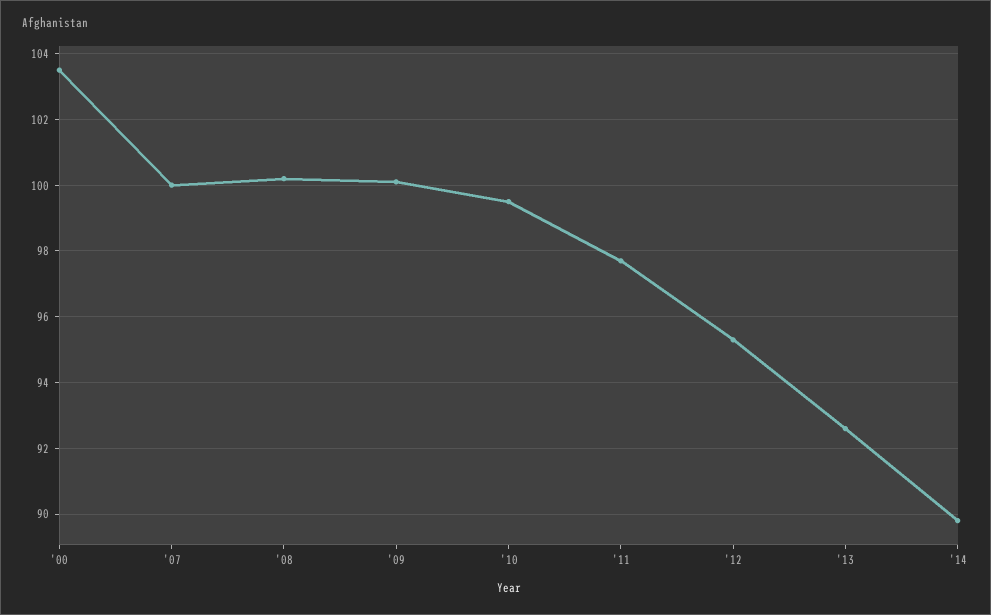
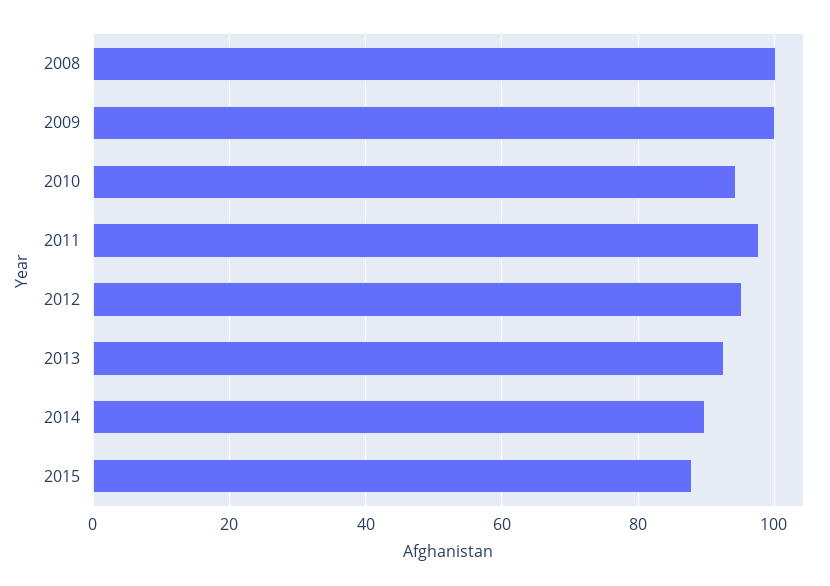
'00: 103.5 -> none
'07: 100 -> none
'10: 99.5 -> 94
2015: none -> 88

